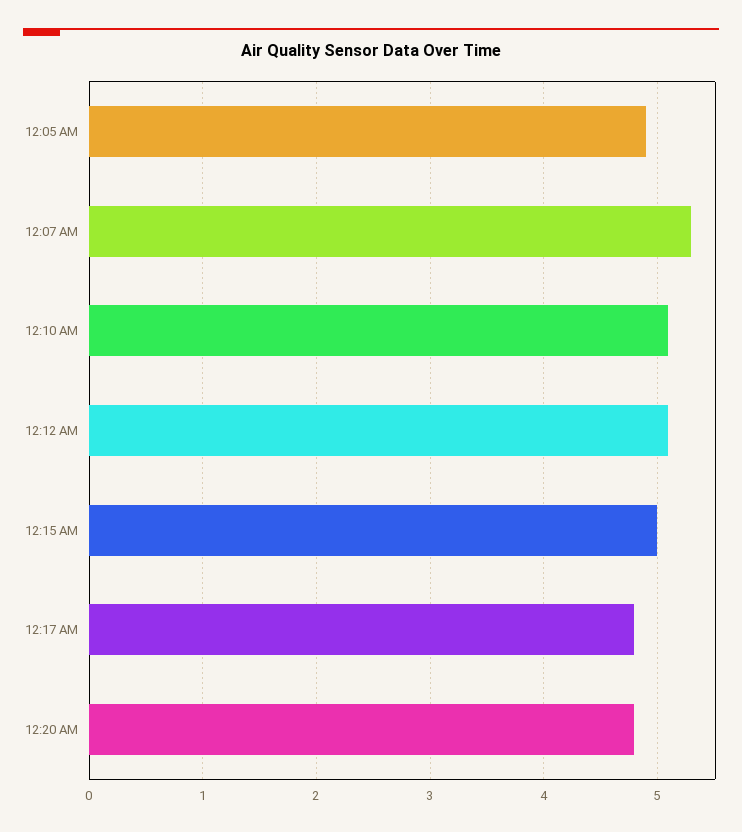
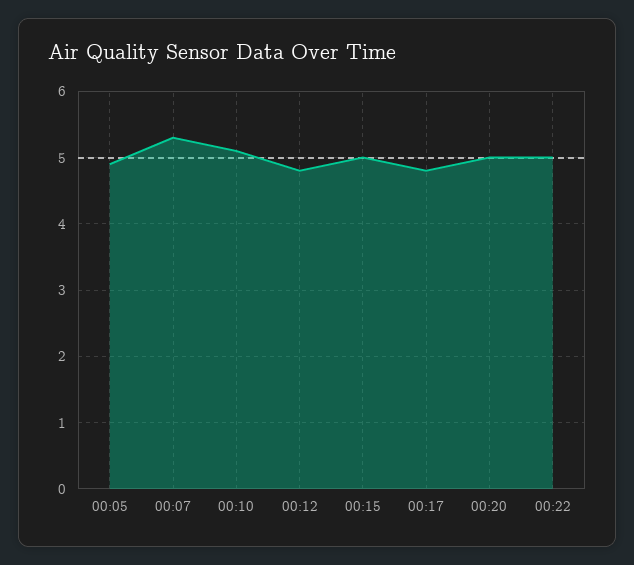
12:12 AM: 5.1 -> 4.8
12:20 AM: 4.8 -> 5
00:22: none -> 5

